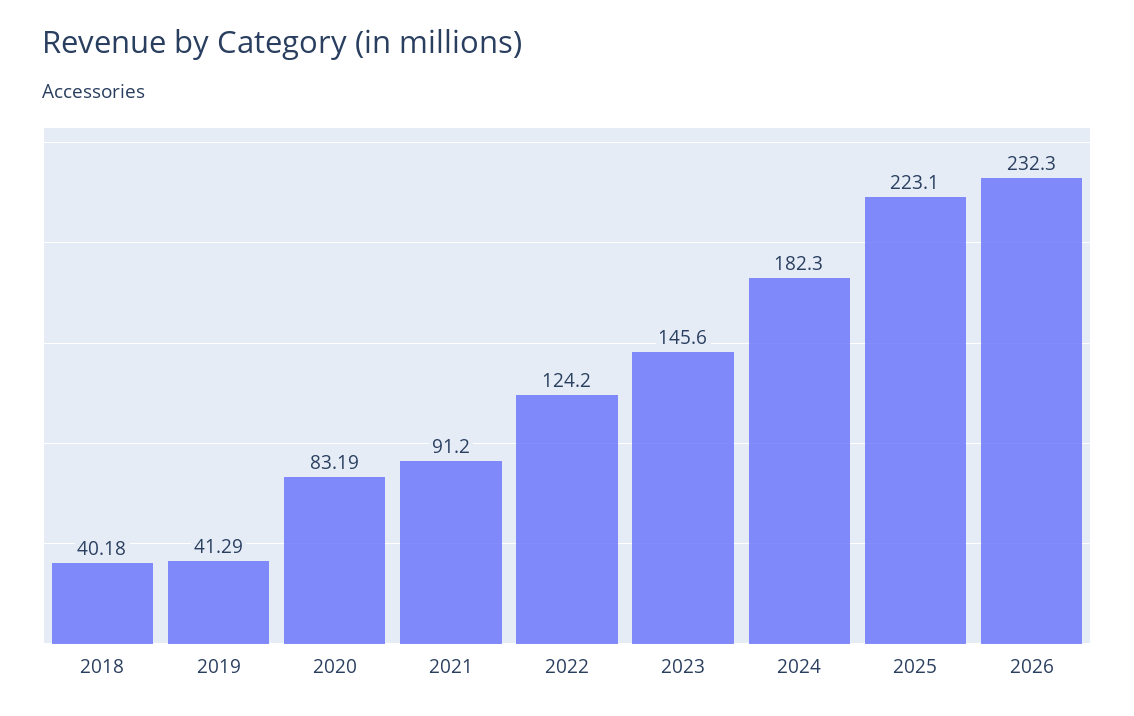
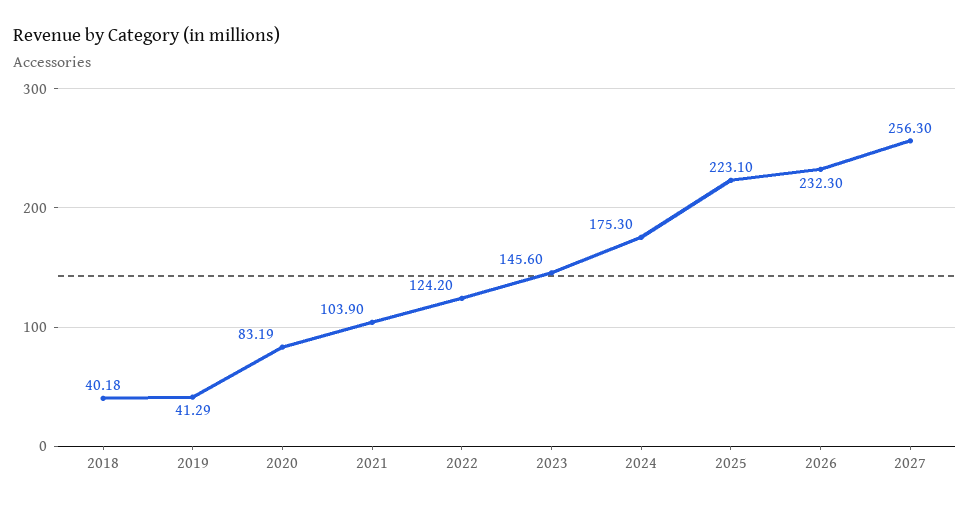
2021: 91.2 -> 103.9
2024: 182.3 -> 175.3
2027: none -> 256.3

